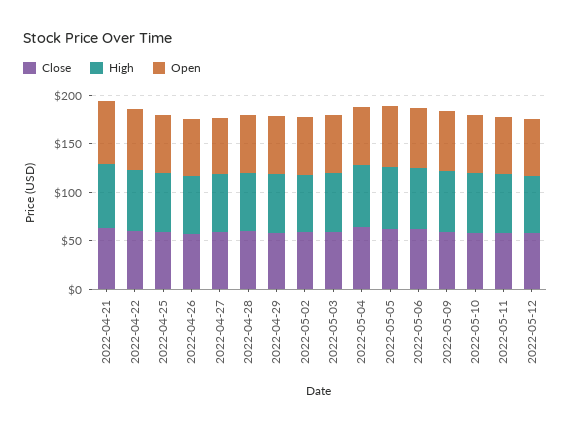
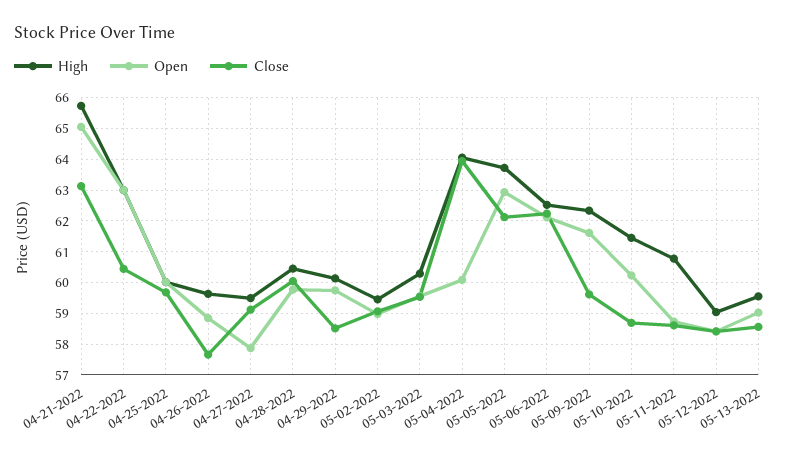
High, 05-13-2022: none -> 59.6
Open, 05-13-2022: none -> 59
Close, 05-13-2022: none -> 58.6

